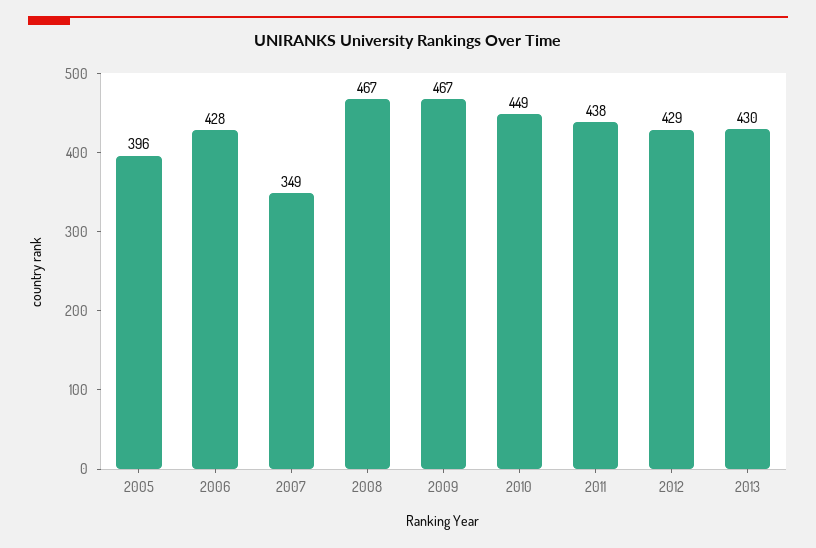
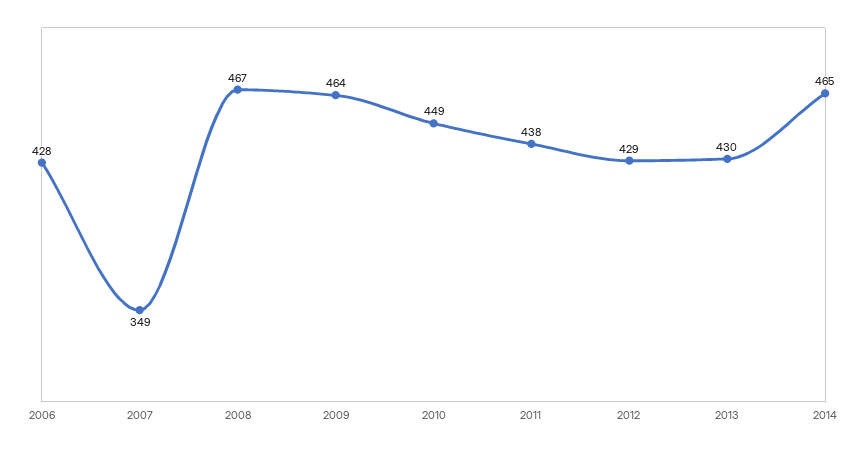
2005: 396 -> none
2009: 467 -> 464
2014: none -> 465

